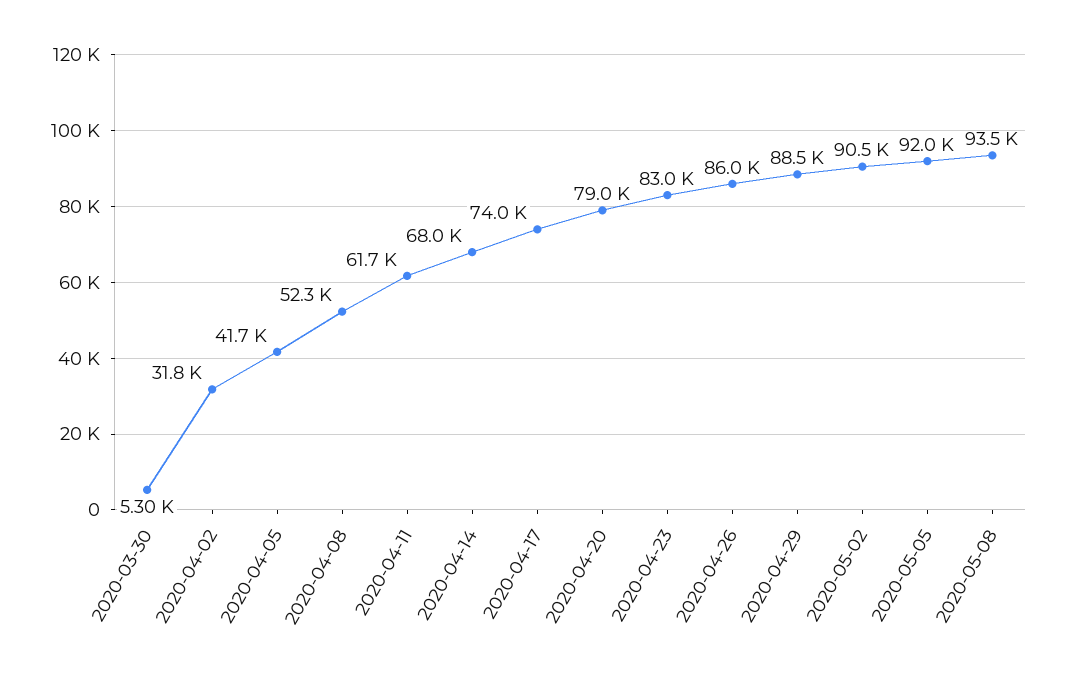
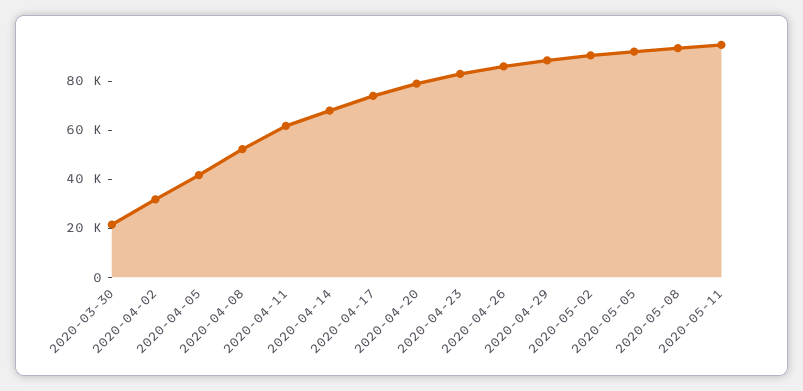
2020-03-30: 5300 -> 20000
2020-05-11: none -> 95000

